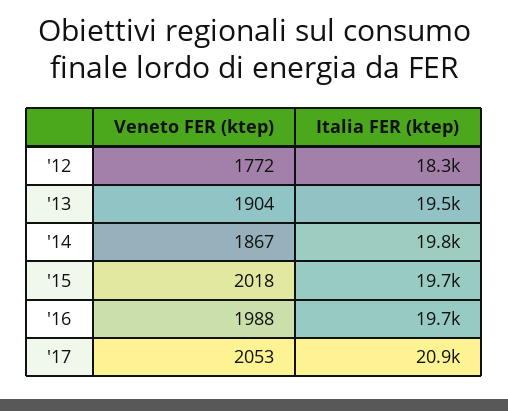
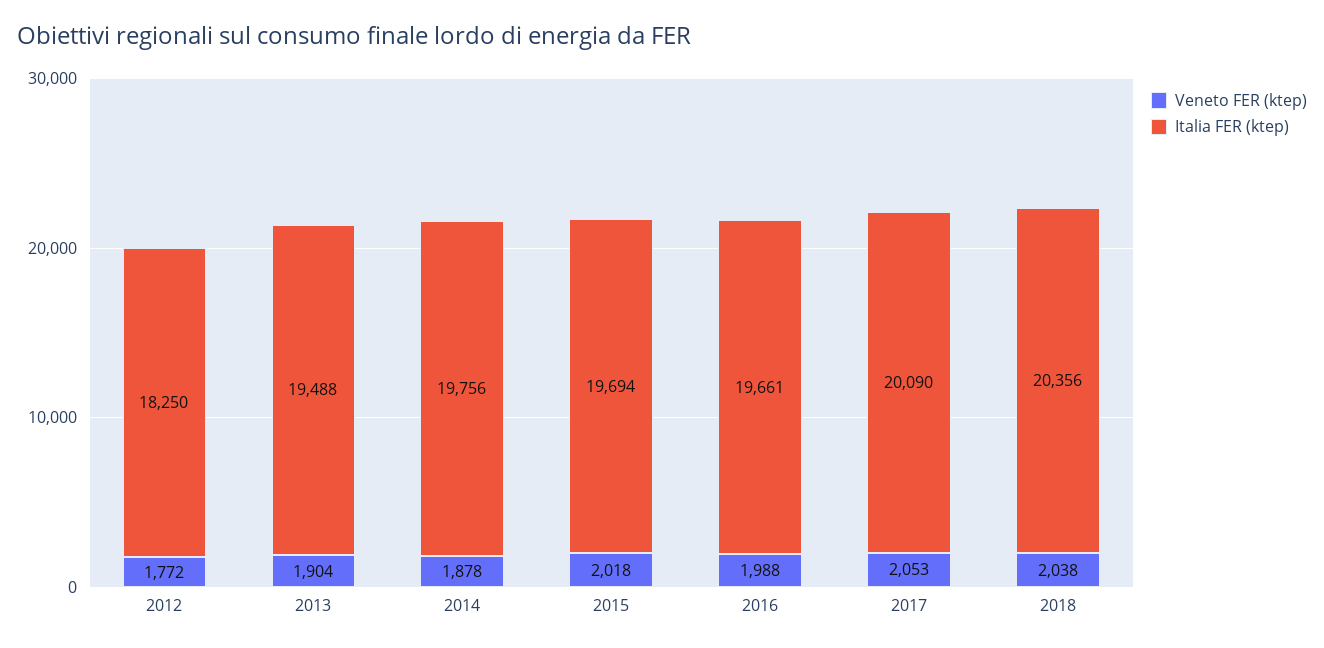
Veneto FER (ktep), '14: 1867 -> 1878
Italia FER (ktep), '17: 20900 -> 20090
Veneto FER (ktep), 2018: none -> 2038
Italia FER (ktep), 2018: none -> 20356

